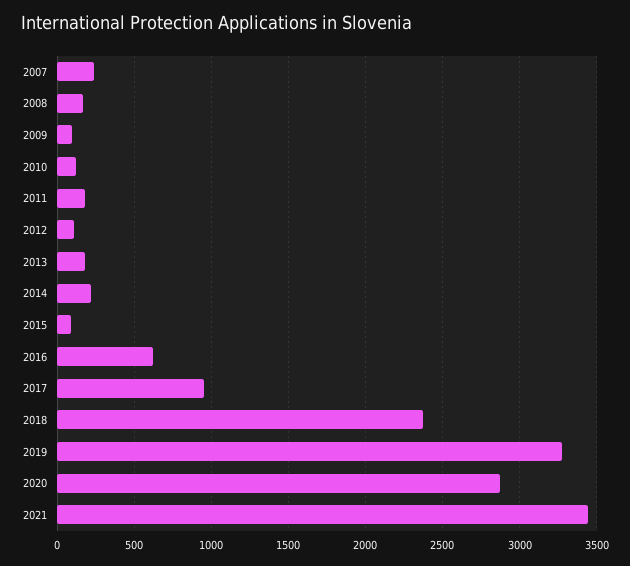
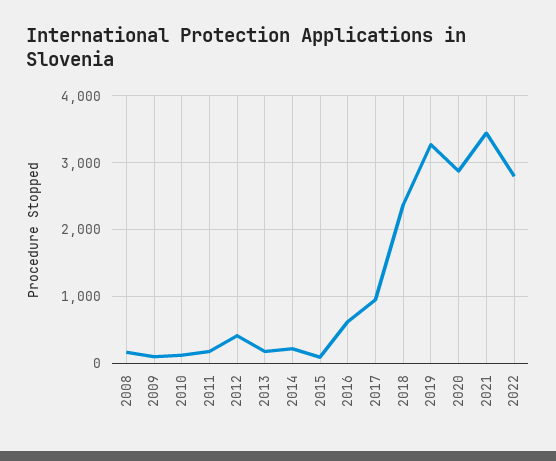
2007: 250 -> none
2012: 100 -> 400
2022: none -> 2800

